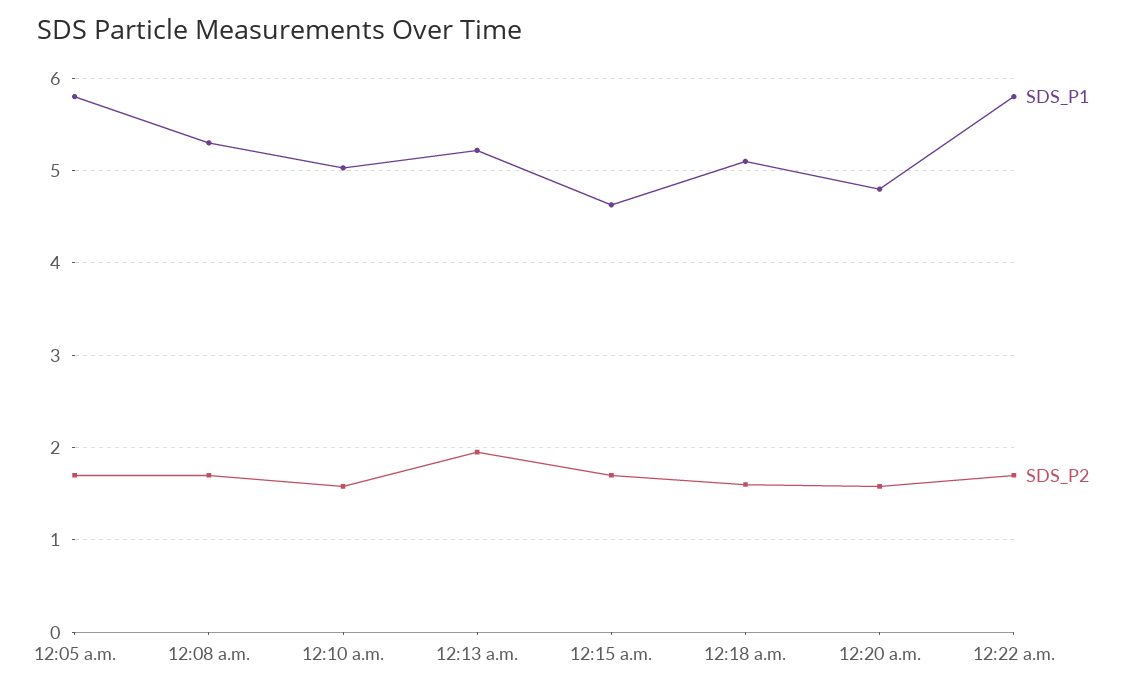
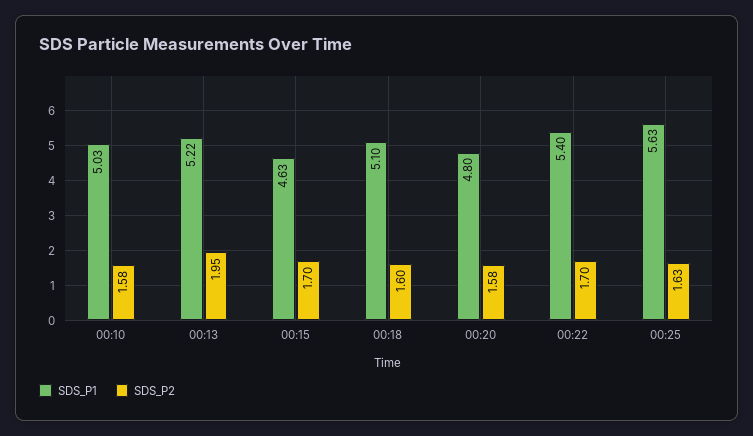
SDS_P1, 12:05 a.m.: 5.8 -> none
SDS_P2, 12:05 a.m.: 1.7 -> none
SDS_P1, 12:08 a.m.: 5.3 -> none
SDS_P2, 12:08 a.m.: 1.7 -> none
SDS_P1, 12:22 a.m.: 5.8 -> 5.4
SDS_P1, 00:25: none -> 5.63
SDS_P2, 00:25: none -> 1.63

